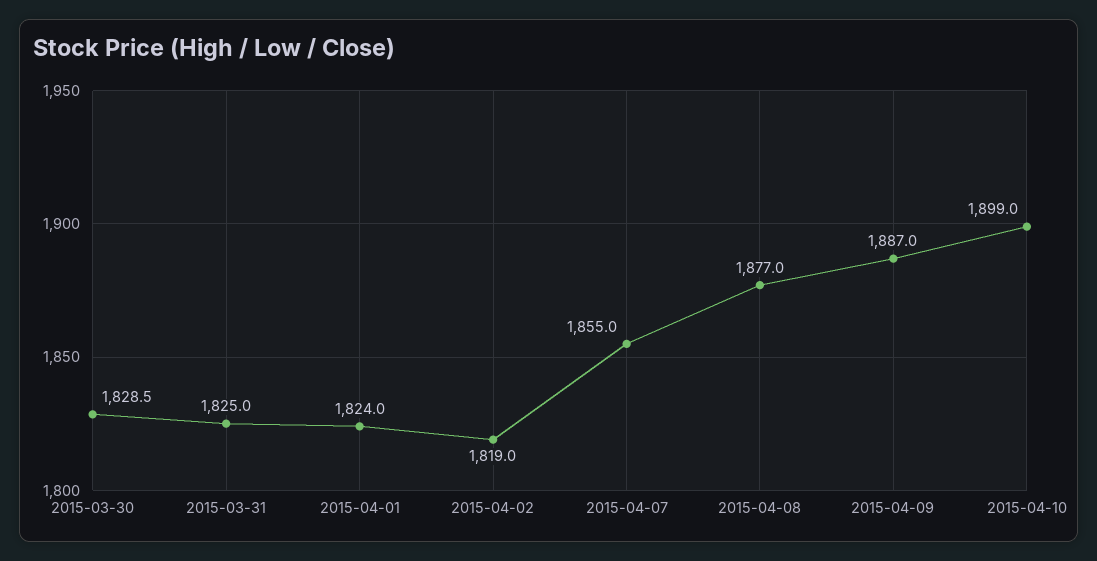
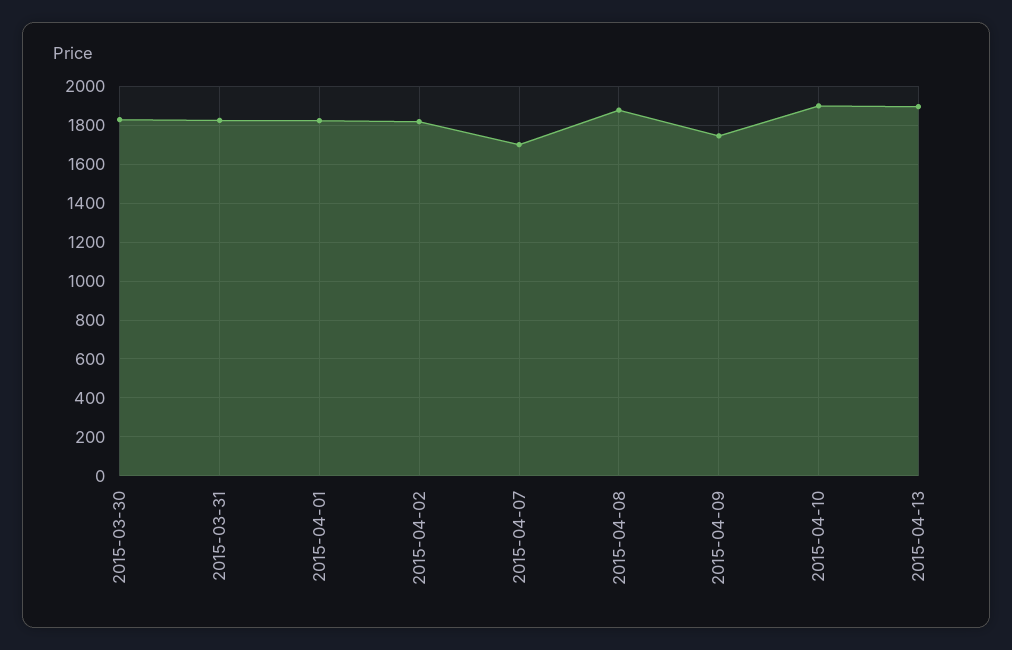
2015-04-07: 1855 -> 1700
2015-04-09: 1887 -> 1750
2015-04-13: none -> 1900

